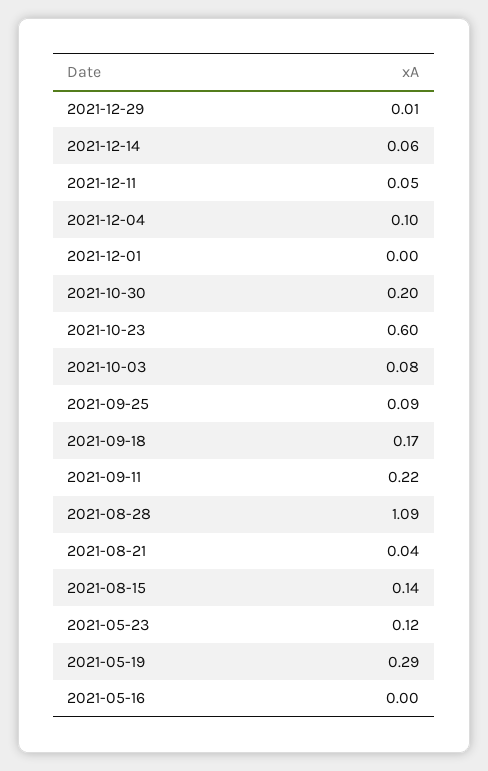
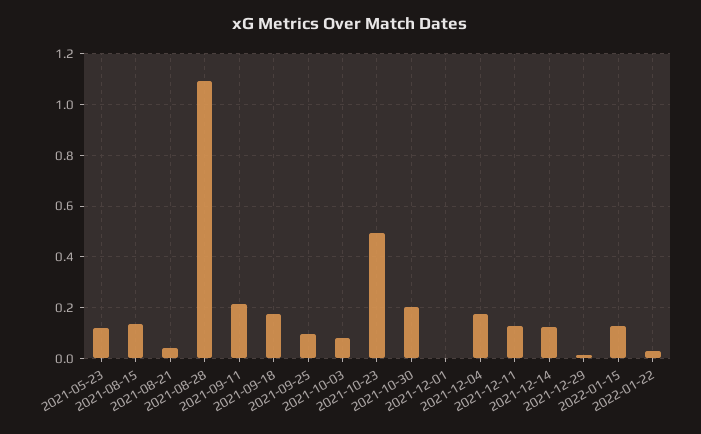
2021-12-14: 0.06 -> 0.125
2021-12-11: 0.05 -> 0.125
2021-12-04: 0.1 -> 0.175
2021-10-23: 0.6 -> 0.5
2021-05-19: 0.29 -> none
2021-05-16: 0 -> none
2022-01-15: none -> 0.125
2022-01-22: none -> 0.025

